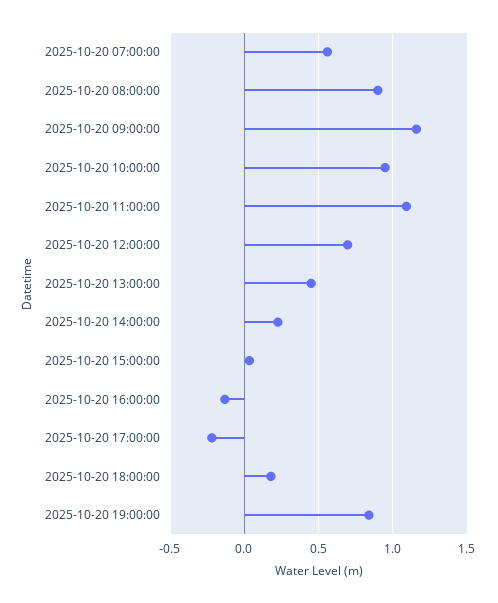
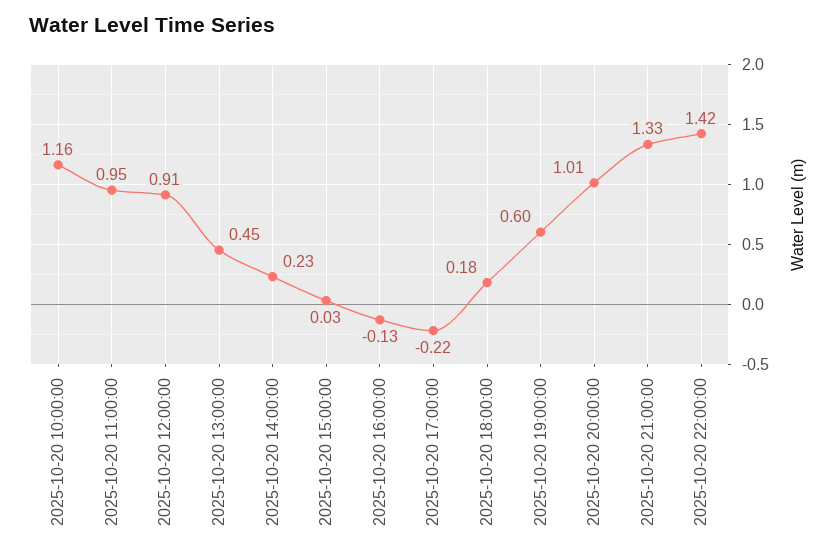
2025-10-20 07:00:00: 0.55 -> none
2025-10-20 08:00:00: 0.9 -> none
2025-10-20 09:00:00: 1.15 -> none
2025-10-20 10:00:00: 0.95 -> 1.16
2025-10-20 11:00:00: 1.1 -> 0.95
2025-10-20 12:00:00: 0.7 -> 0.91
2025-10-20 19:00:00: 0.85 -> 0.6
2025-10-20 20:00:00: none -> 1.01
2025-10-20 21:00:00: none -> 1.33
2025-10-20 22:00:00: none -> 1.42

